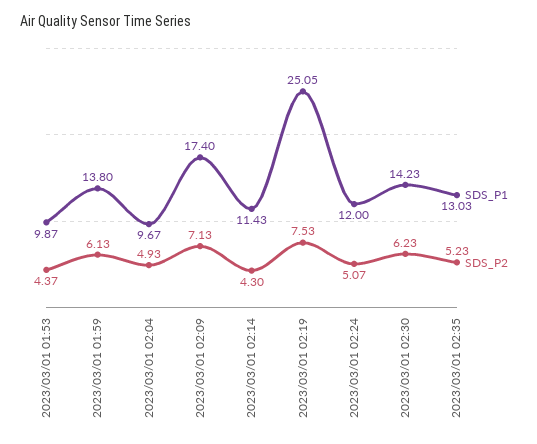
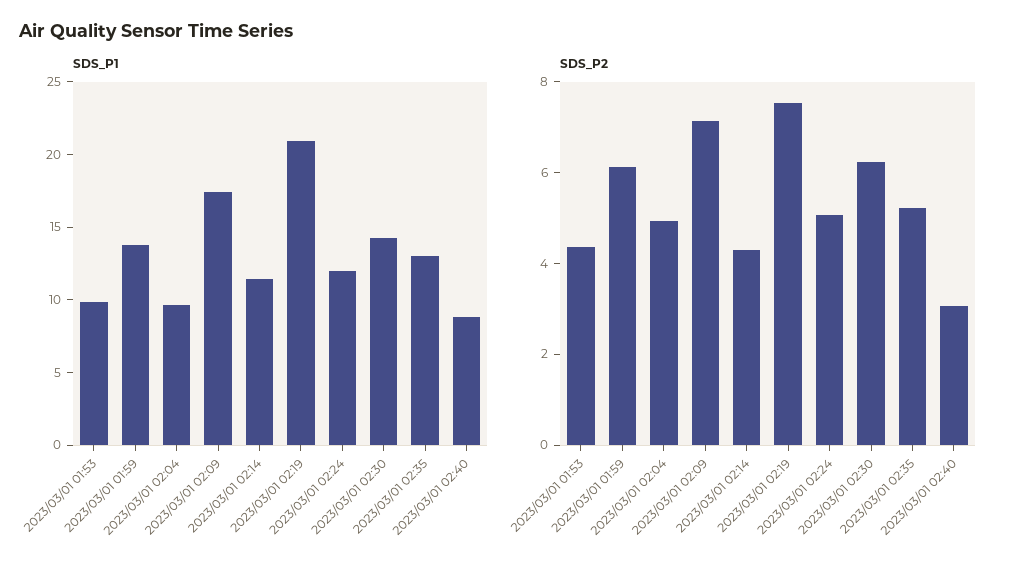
SDS_P1, 2023/03/01 02:19: 25.05 -> 21
SDS_P1, 2023/03/01 02:40: none -> 9
SDS_P2, 2023/03/01 02:40: none -> 3

